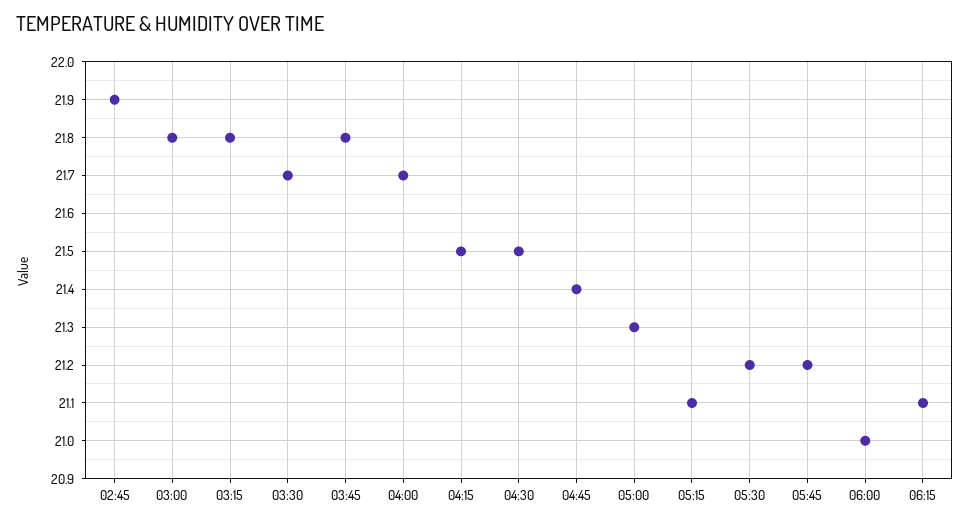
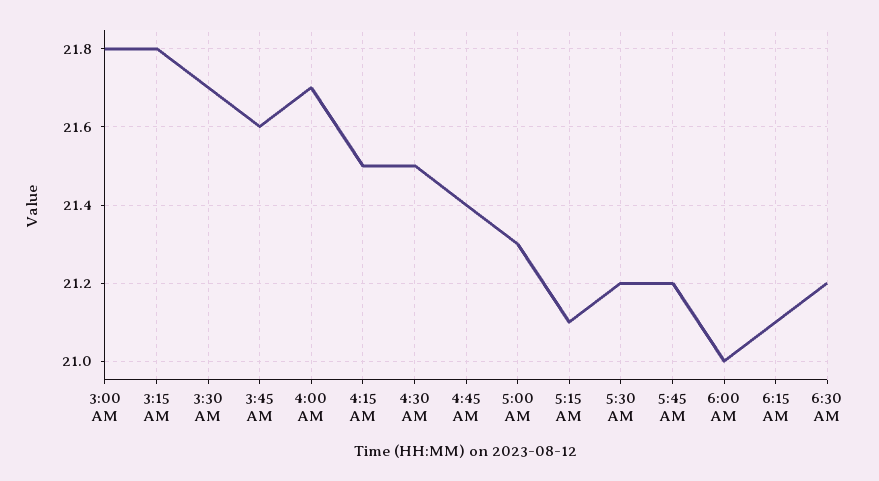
02:45: 21.9 -> none
03:45: 21.8 -> 21.6
6:30 AM: none -> 21.2

